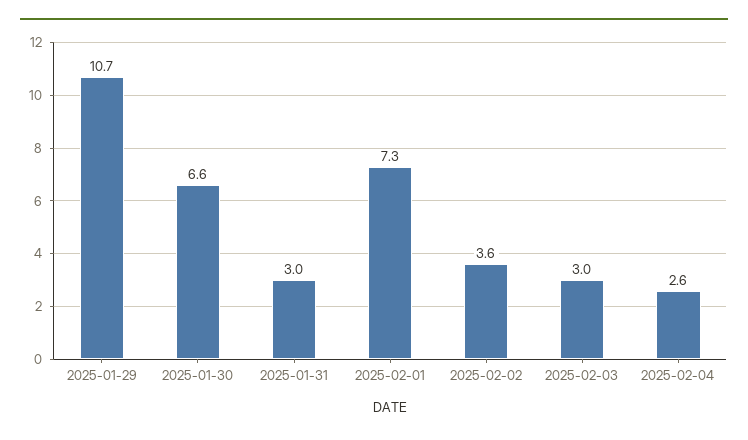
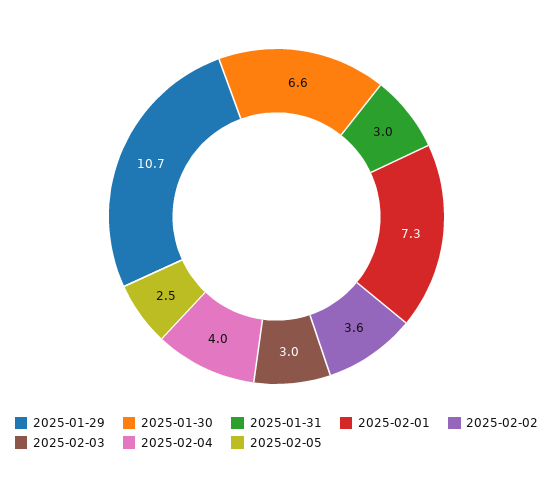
2025-02-04: 2.6 -> 4
2025-02-05: none -> 2.5

